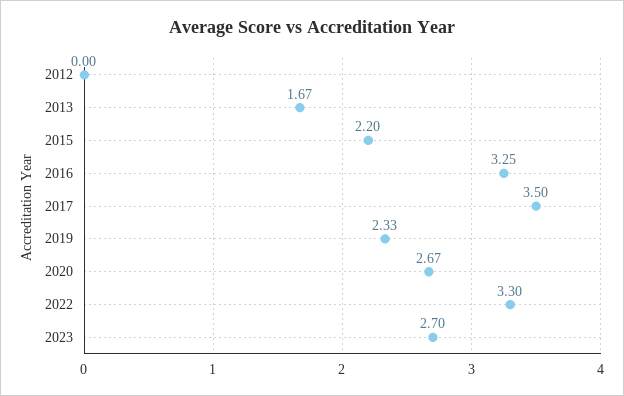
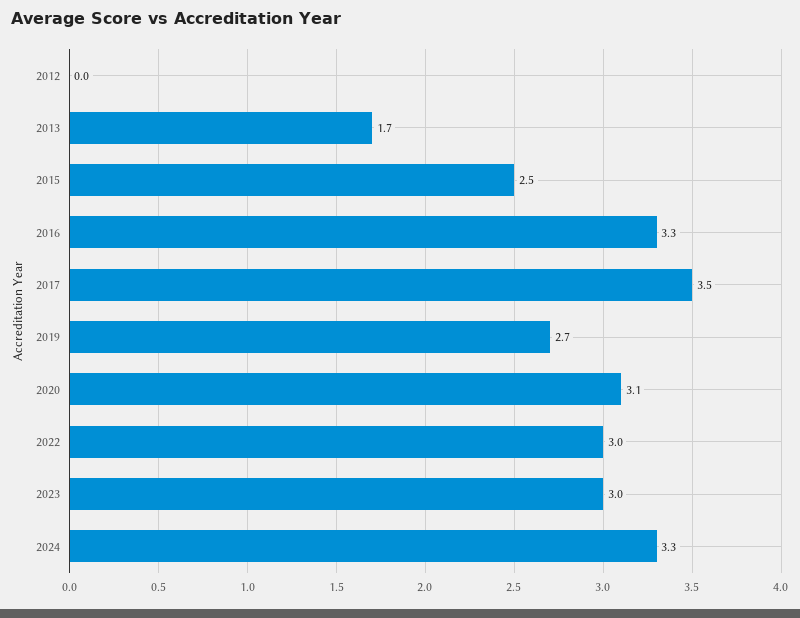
2015: 2.2 -> 2.5
2019: 2.33 -> 2.7
2020: 2.67 -> 3.1
2022: 3.3 -> 3
2023: 2.7 -> 3
2024: none -> 3.3

